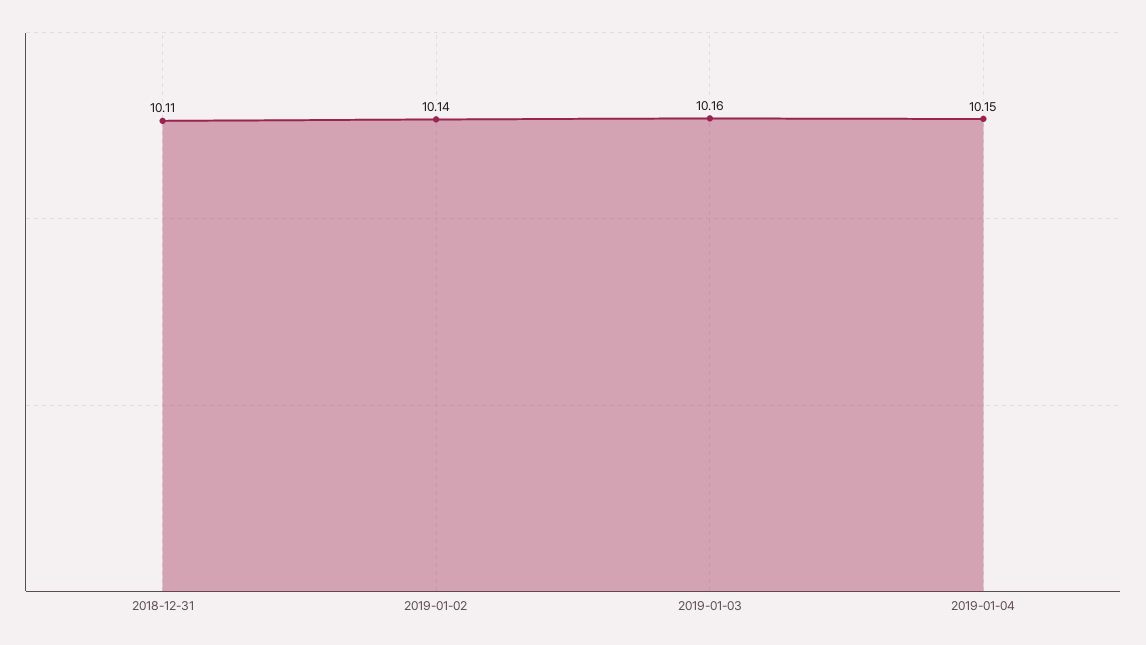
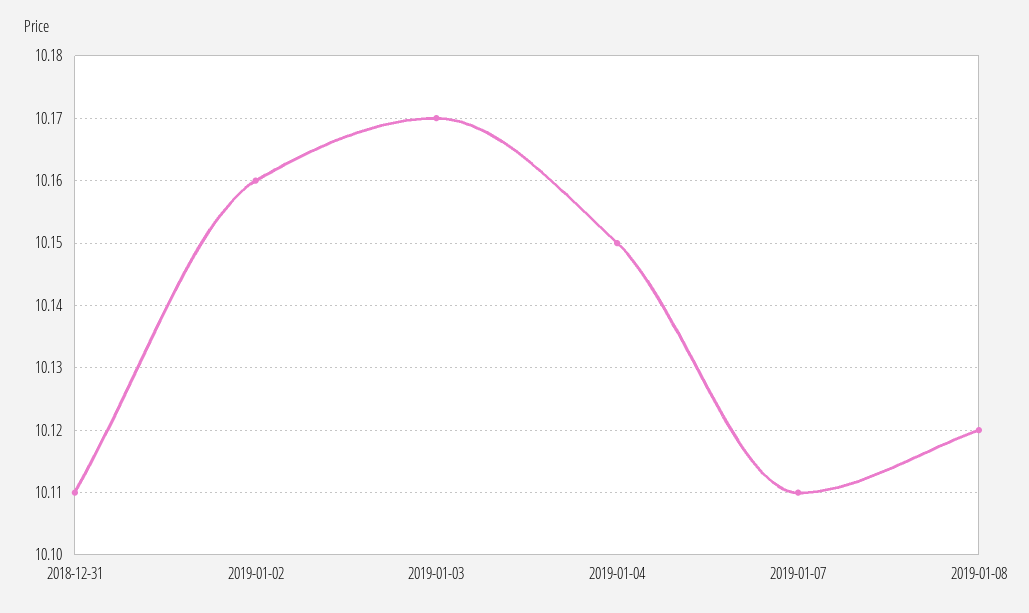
2019-01-02: 10.14 -> 10.16
2019-01-03: 10.16 -> 10.17
2019-01-07: none -> 10.11
2019-01-08: none -> 10.12

